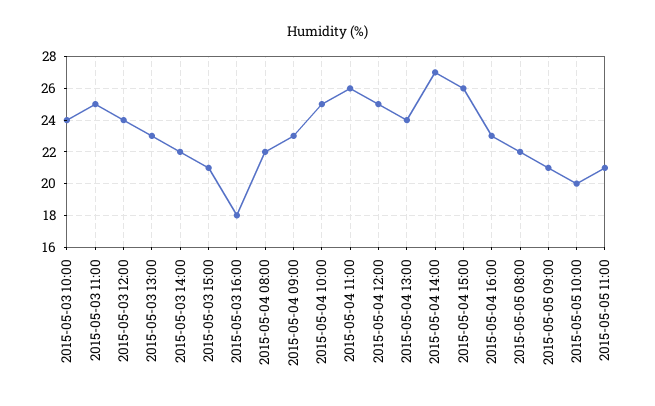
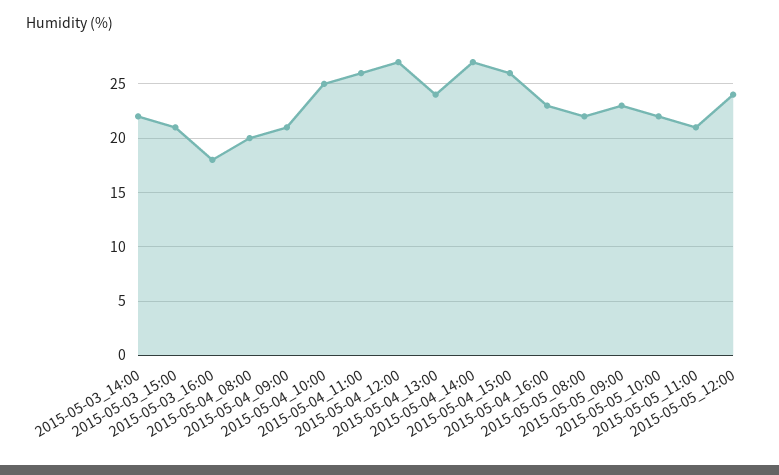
2015-05-03 10:00: 24 -> none
2015-05-03 11:00: 25 -> none
2015-05-03 12:00: 24 -> none
2015-05-03 13:00: 23 -> none
2015-05-04 08:00: 22 -> 20
2015-05-04 09:00: 23 -> 21
2015-05-04 12:00: 25 -> 27
2015-05-05 09:00: 21 -> 23
2015-05-05 10:00: 20 -> 22
2015-05-05_12:00: none -> 24

